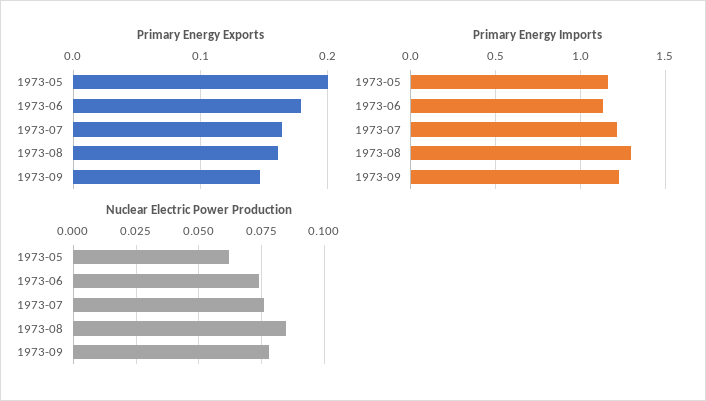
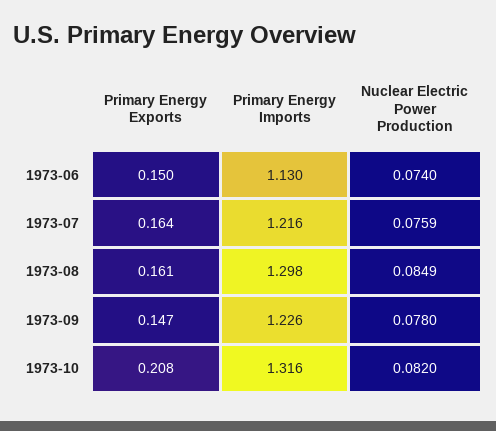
Primary Energy Exports, 1973-05: 0.2 -> none
Primary Energy Exports, 1973-06: 0.18 -> 0.15
Primary Energy Imports, 1973-05: 1.15 -> none
Nuclear Electric Power Production, 1973-05: 0.0625 -> none
Primary Energy Exports, 1973-10: none -> 0.208
Primary Energy Imports, 1973-10: none -> 1.316
Nuclear Electric Power Production, 1973-10: none -> 0.082

